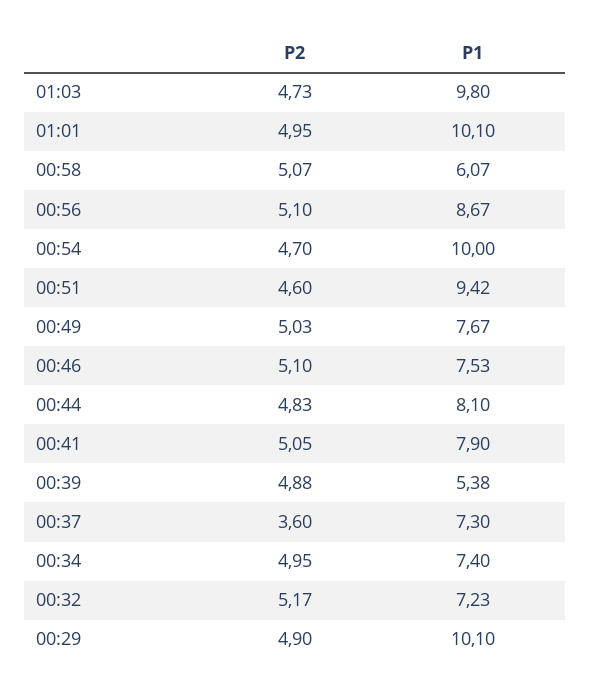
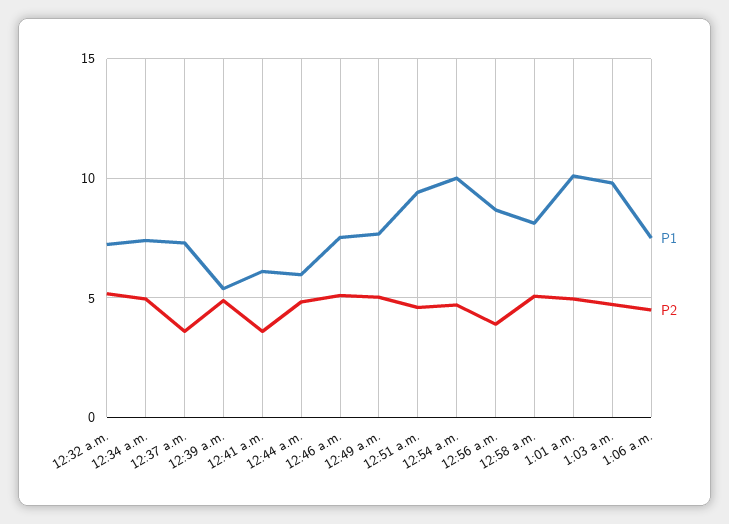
P1, 00:58: 6.07 -> 8
P2, 00:56: 5.1 -> 4
P1, 00:44: 8.1 -> 6
P2, 00:41: 5.05 -> 3.5
P1, 00:41: 7.9 -> 6
P2, 00:29: 4.9 -> none
P1, 00:29: 10.1 -> none
P1, 1:06 a.m.: none -> 7.5
P2, 1:06 a.m.: none -> 4.5

